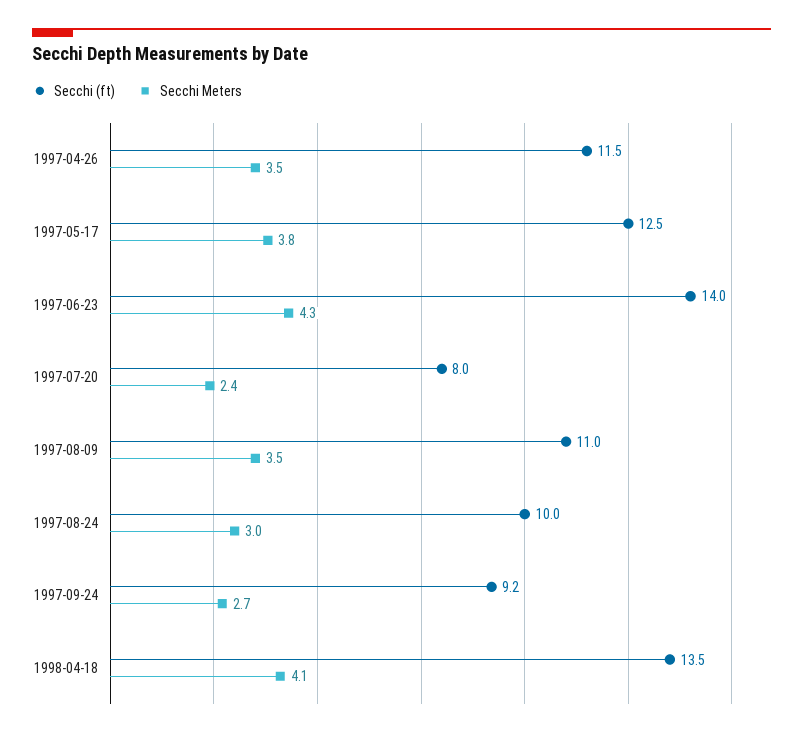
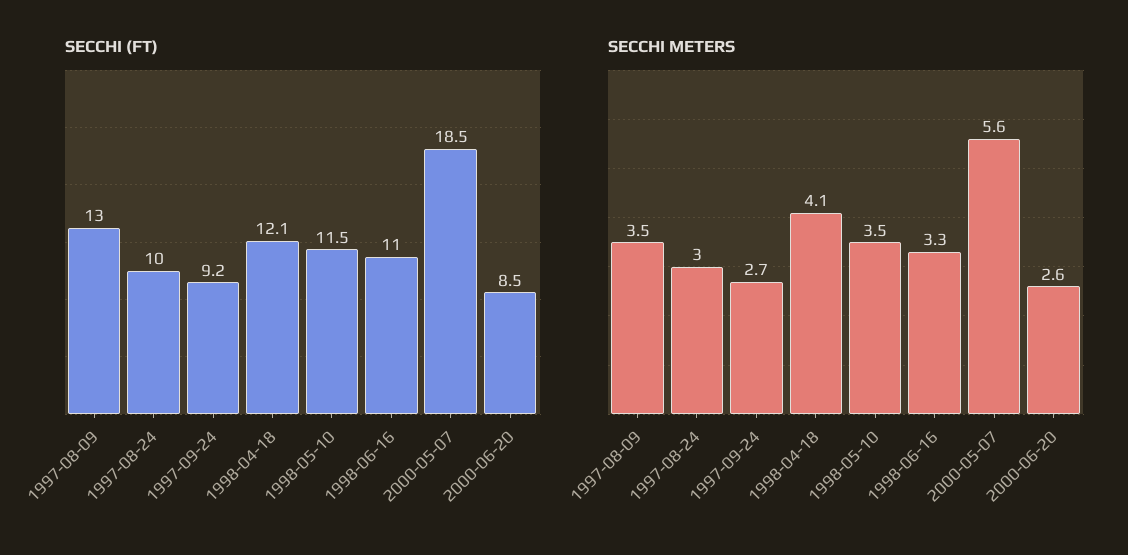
Secchi (ft), 1997-04-26: 11.5 -> none
Secchi Meters, 1997-04-26: 3.5 -> none
Secchi (ft), 1997-05-17: 12.5 -> none
Secchi Meters, 1997-05-17: 3.8 -> none
Secchi (ft), 1997-06-23: 14 -> none
Secchi Meters, 1997-06-23: 4.3 -> none
Secchi (ft), 1997-07-20: 8 -> none
Secchi Meters, 1997-07-20: 2.4 -> none
Secchi (ft), 1997-08-09: 11 -> 13
Secchi (ft), 1998-04-18: 13.5 -> 12.1
Secchi (ft), 1998-05-10: none -> 11.5
Secchi (ft), 1998-06-16: none -> 11
Secchi (ft), 2000-05-07: none -> 18.5
Secchi (ft), 2000-06-20: none -> 8.5
Secchi Meters, 1998-05-10: none -> 3.5
Secchi Meters, 1998-06-16: none -> 3.3
Secchi Meters, 2000-05-07: none -> 5.6
Secchi Meters, 2000-06-20: none -> 2.6

